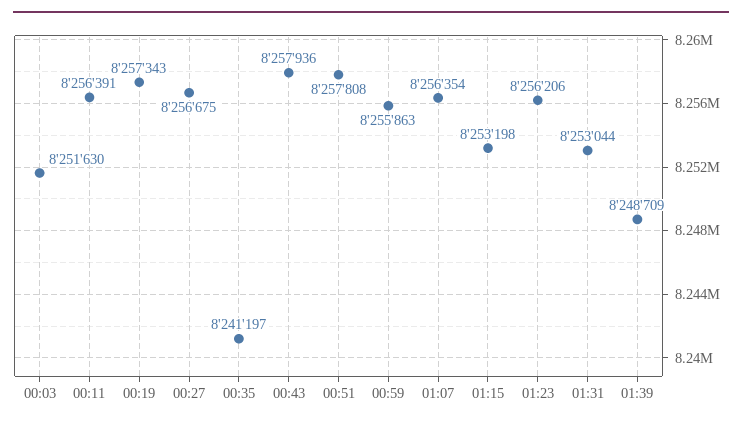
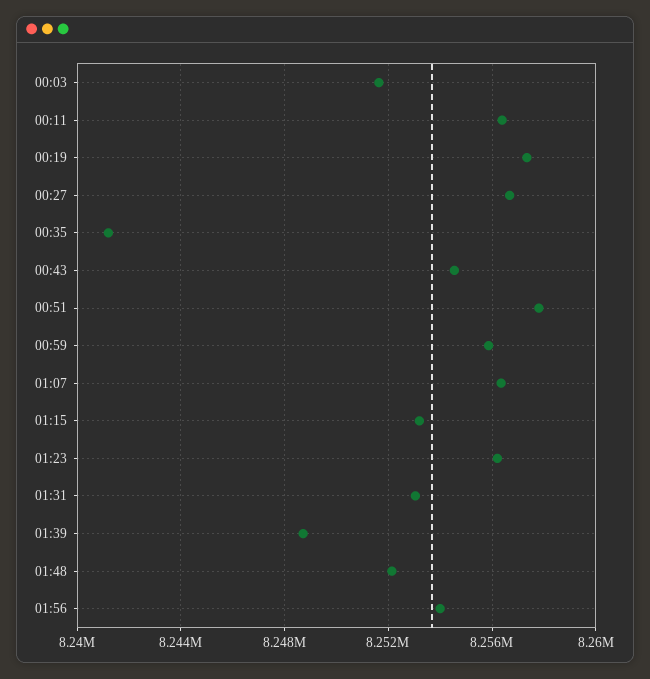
00:43: 8257936 -> 8254500
01:48: none -> 8252000
01:56: none -> 8254000

